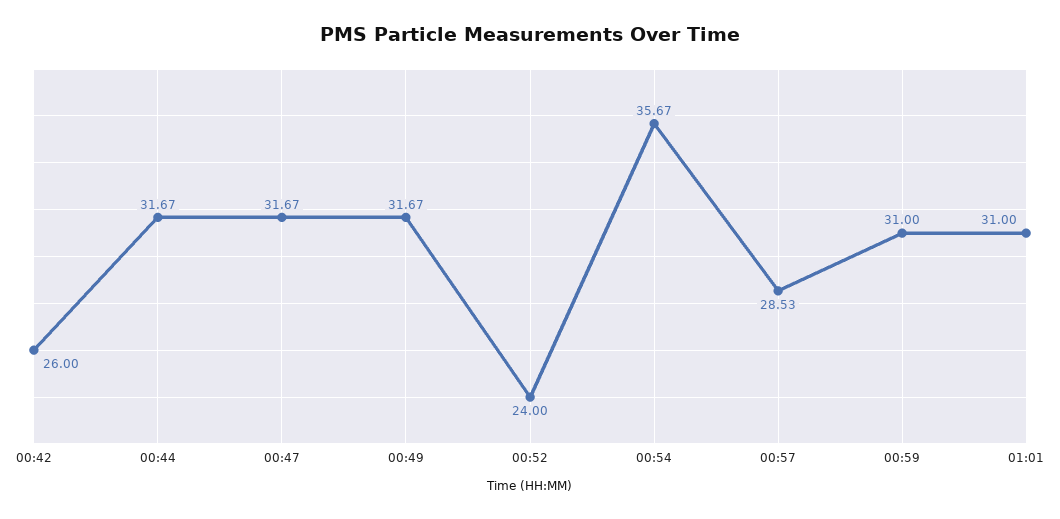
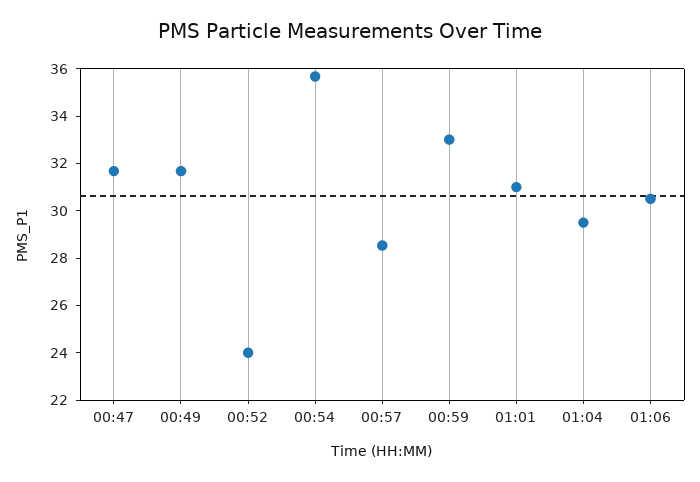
00:42: 26 -> none
00:44: 31.67 -> none
00:59: 31 -> 33
01:04: none -> 29.5
01:06: none -> 30.5

